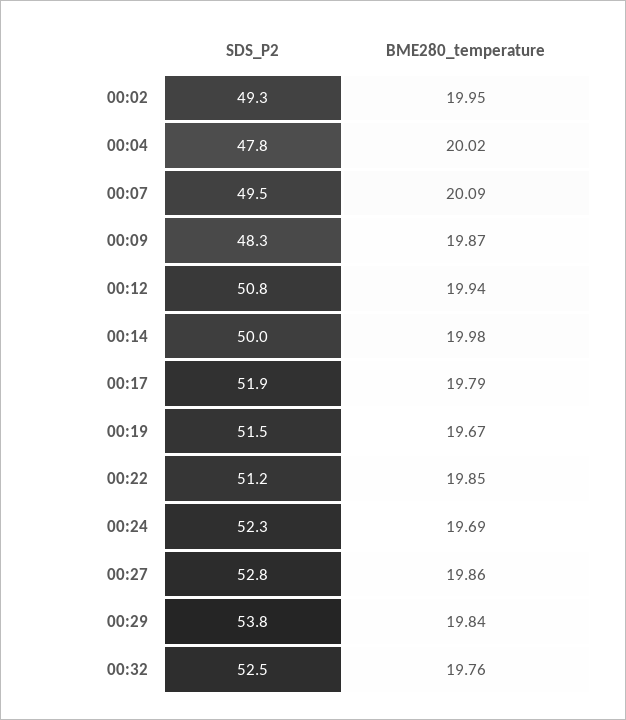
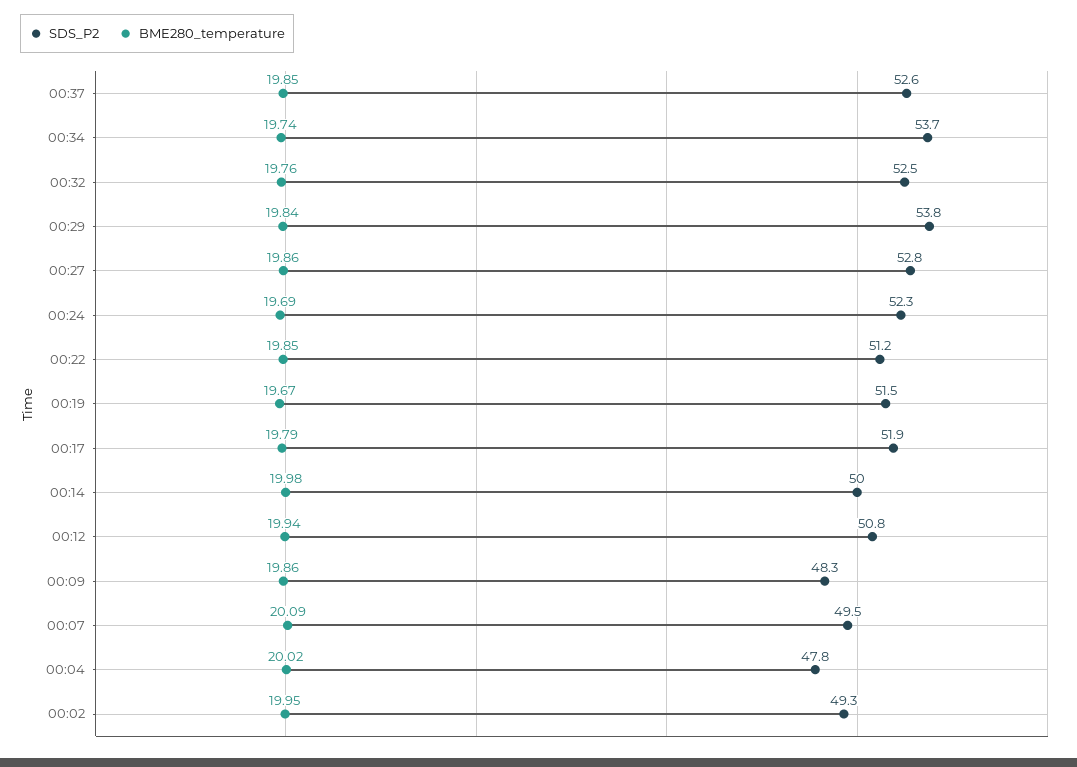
BME280_temperature, 00:09: 19.87 -> 19.86
SDS_P2, 00:37: none -> 52.6
BME280_temperature, 00:37: none -> 19.85
SDS_P2, 00:34: none -> 53.7
BME280_temperature, 00:34: none -> 19.74

